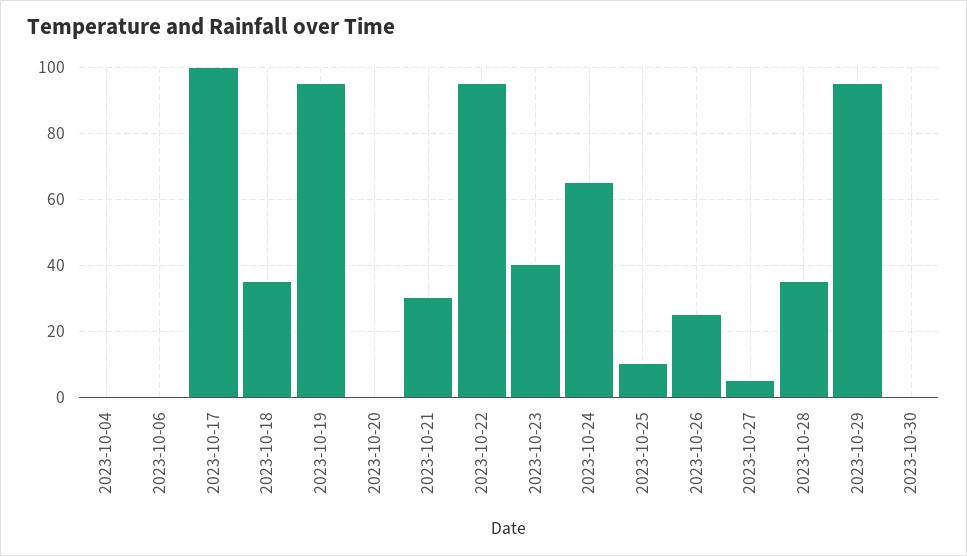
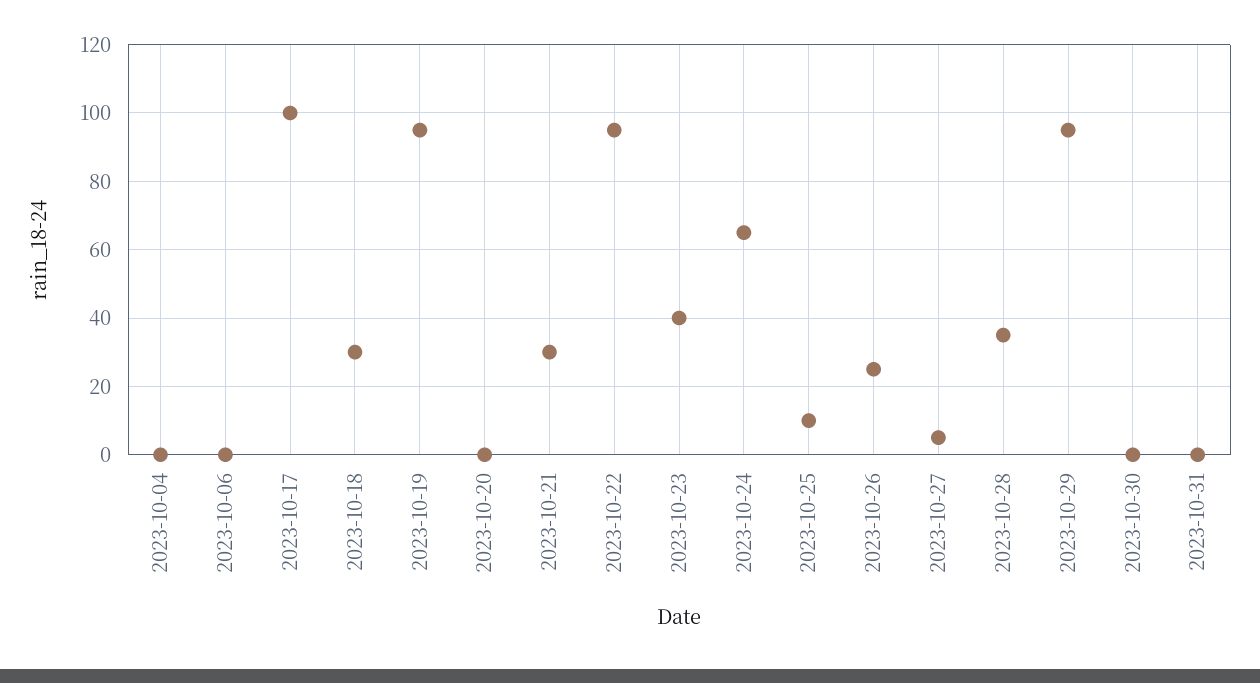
2023-10-18: 35 -> 30
2023-10-31: none -> 0

